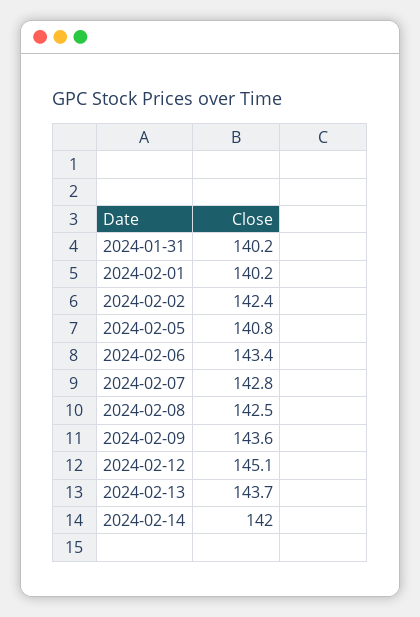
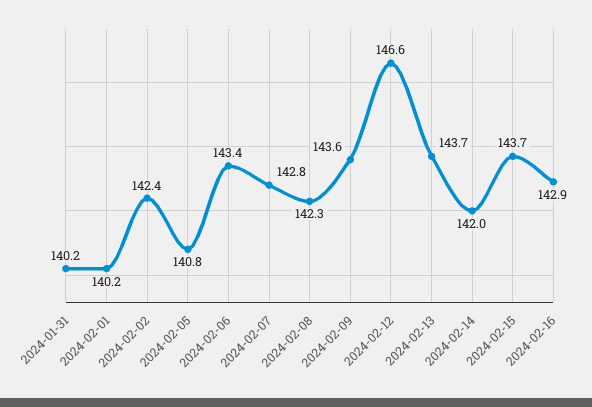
2024-02-08: 142.5 -> 142.3
2024-02-12: 145.1 -> 146.6
2024-02-15: none -> 143.7
2024-02-16: none -> 142.9

